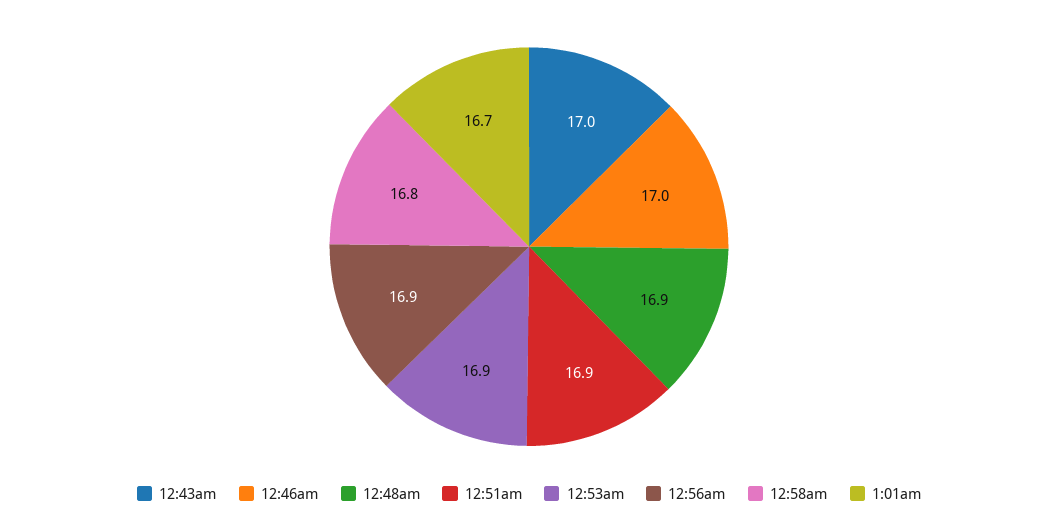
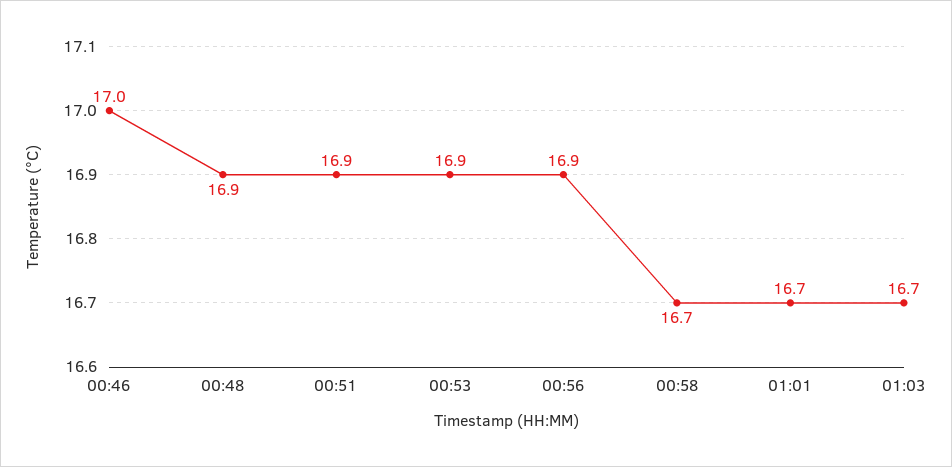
12:43am: 17 -> none
12:58am: 16.8 -> 16.7
01:03: none -> 16.7

